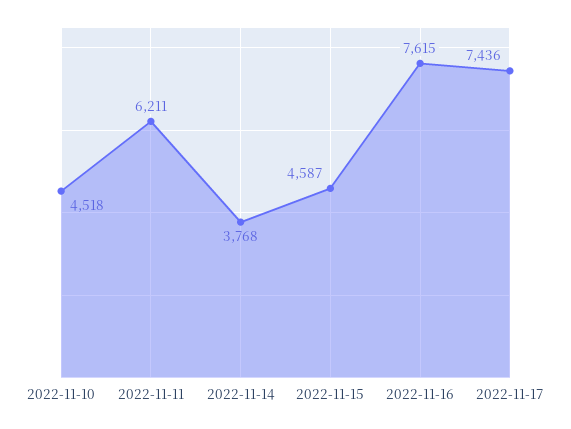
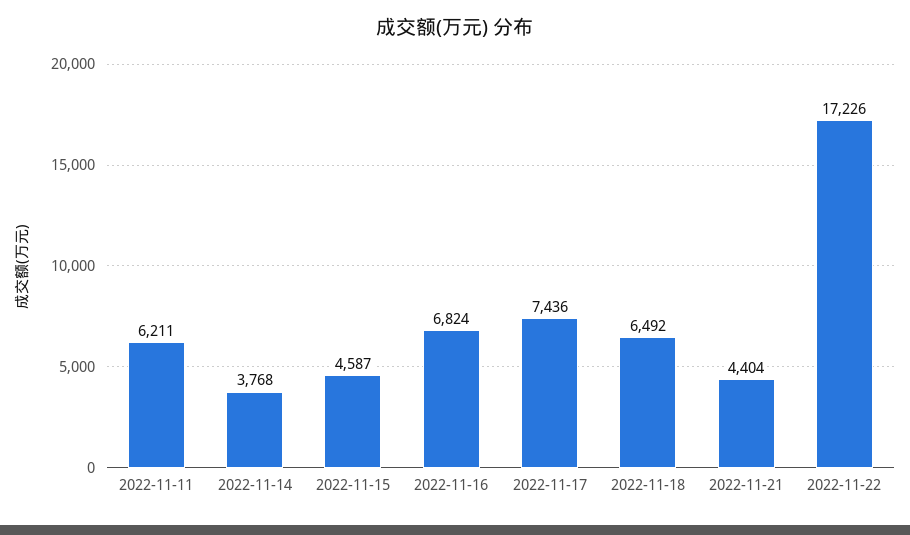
2022-11-10: 4518 -> none
2022-11-16: 7615 -> 6824
2022-11-18: none -> 6492
2022-11-21: none -> 4404
2022-11-22: none -> 17226

